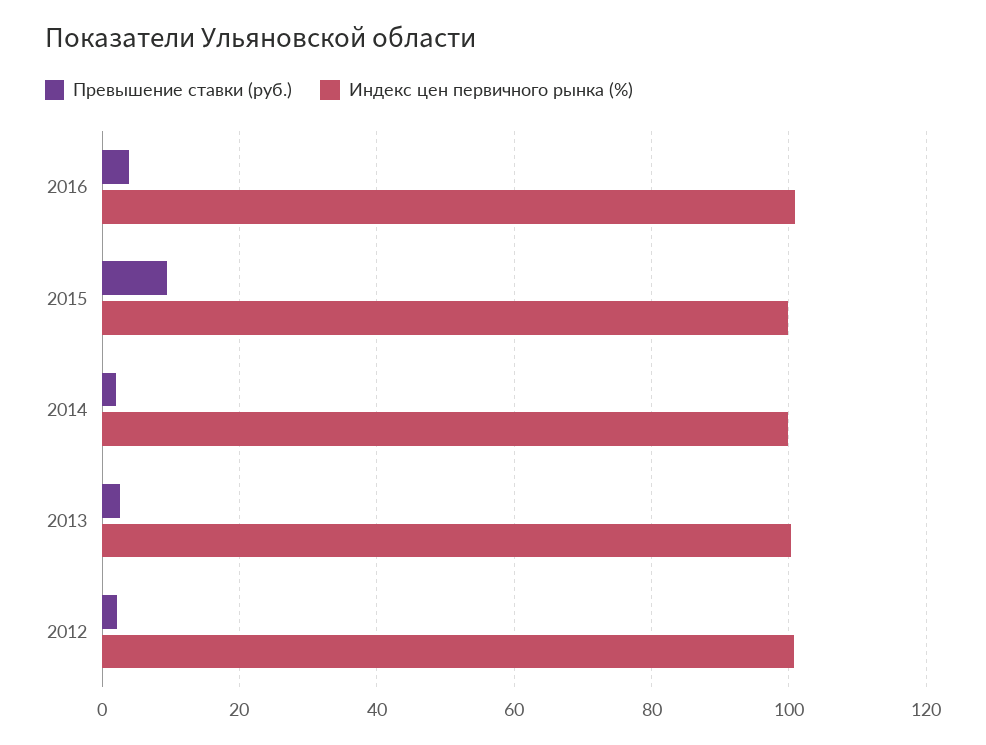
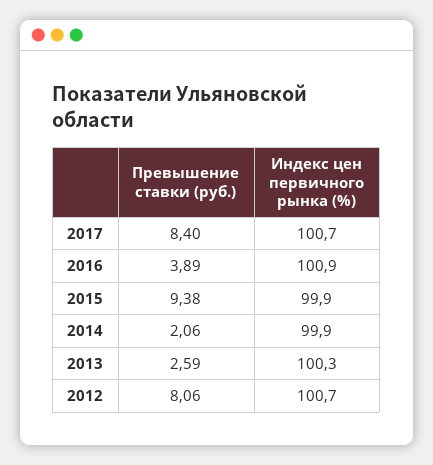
Превышение ставки (руб.), 2012: 2 -> 8.06
Превышение ставки (руб.), 2017: none -> 8.4
Индекс цен первичного рынка (%), 2017: none -> 100.7

